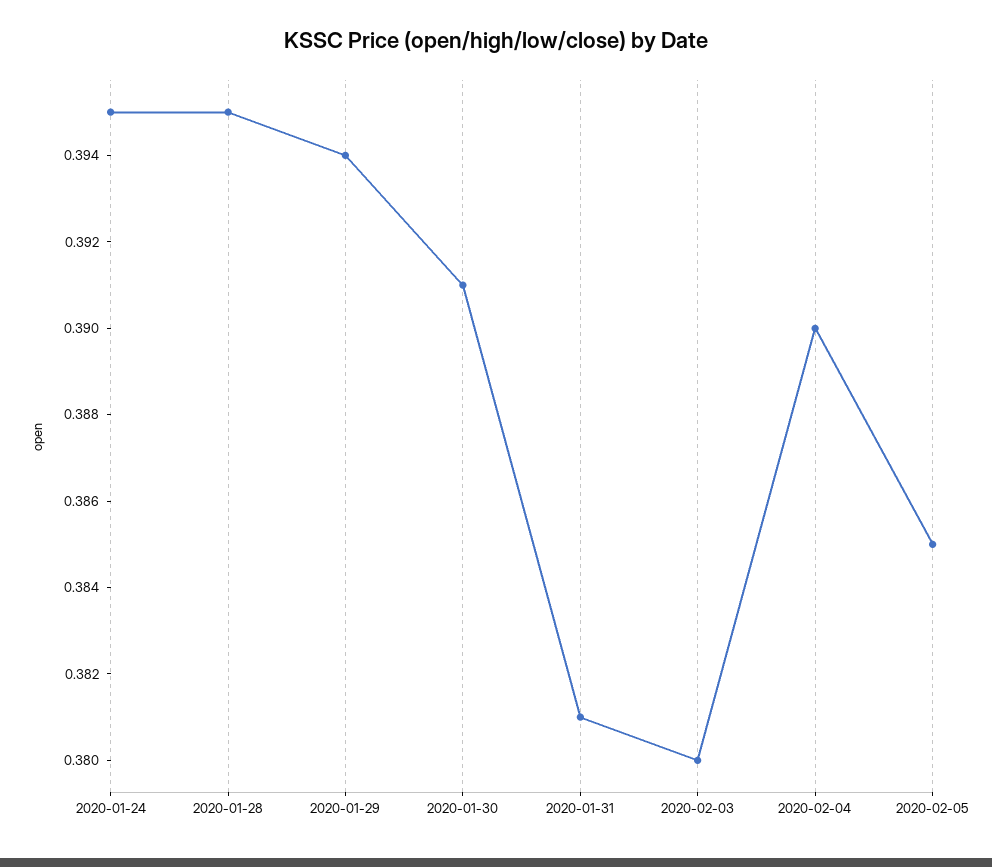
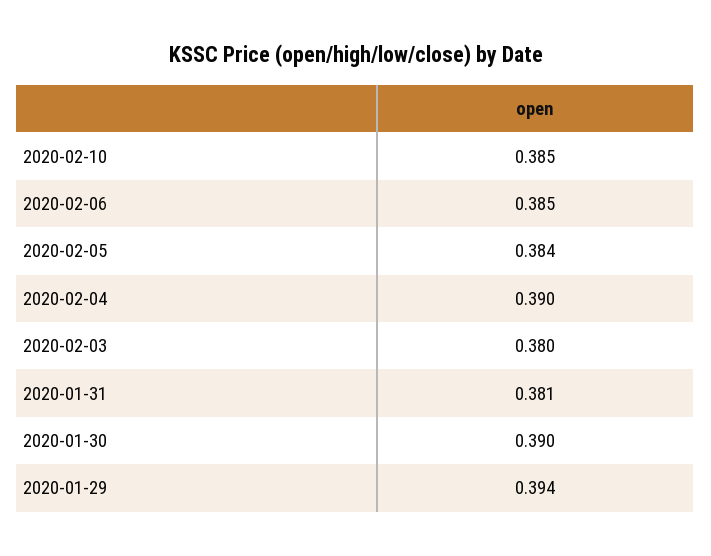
2020-01-24: 0.395 -> none
2020-01-28: 0.395 -> none
2020-01-30: 0.391 -> 0.39
2020-02-05: 0.385 -> 0.384
2020-02-10: none -> 0.385
2020-02-06: none -> 0.385

